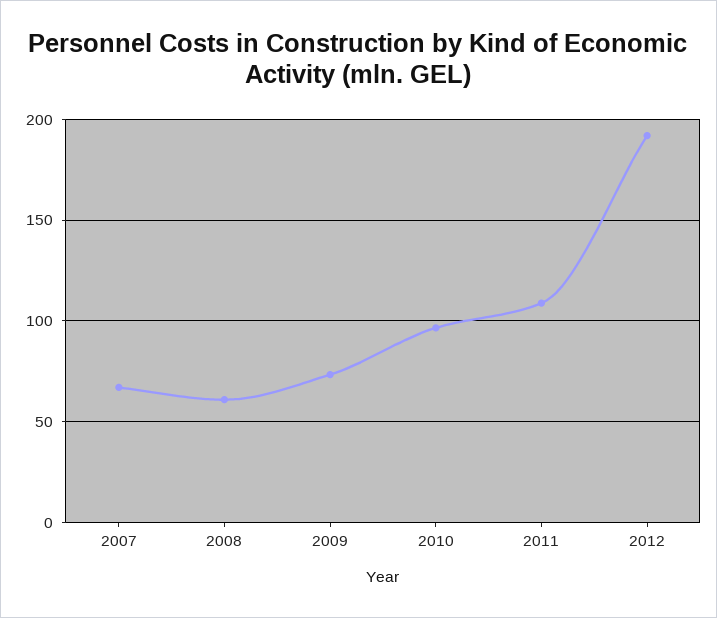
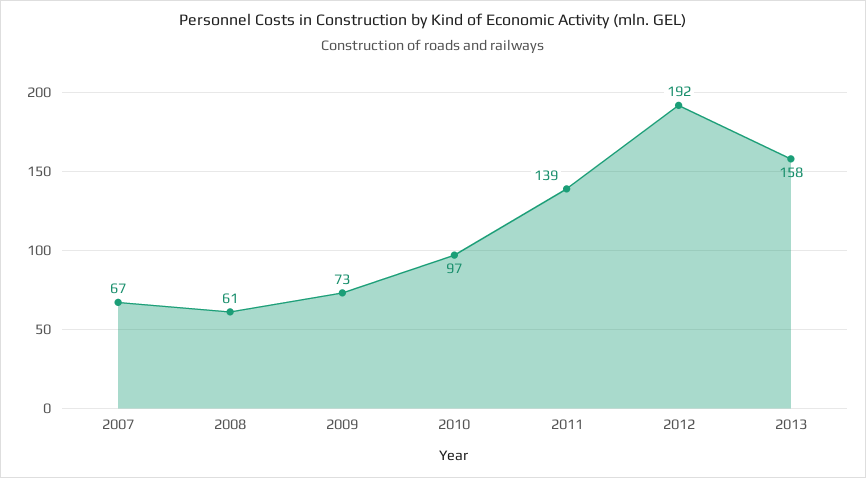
2011: 110 -> 139
2013: none -> 158

